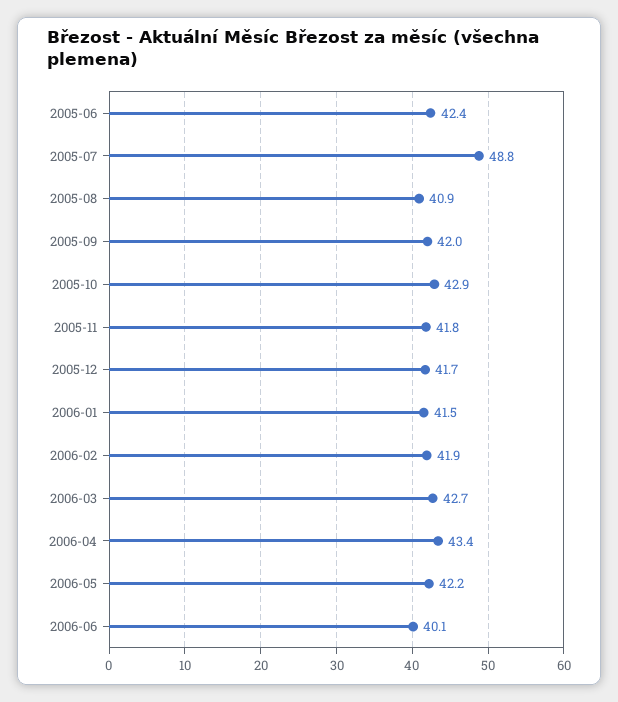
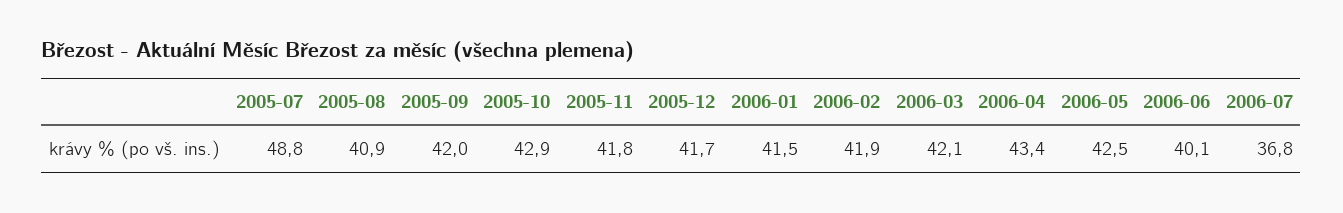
2005-06: 42.4 -> none
2006-03: 42.7 -> 42.1
2006-05: 42.2 -> 42.5
2006-07: none -> 36.8

